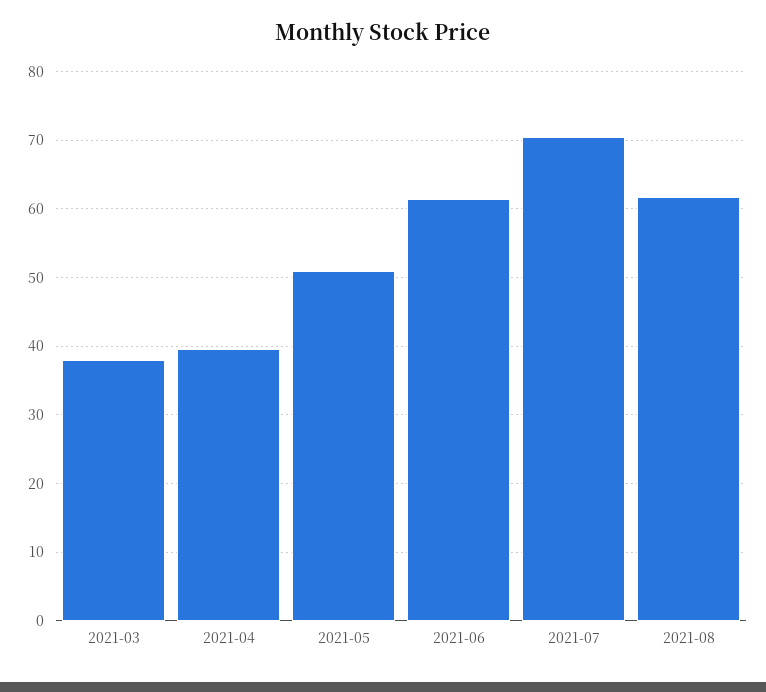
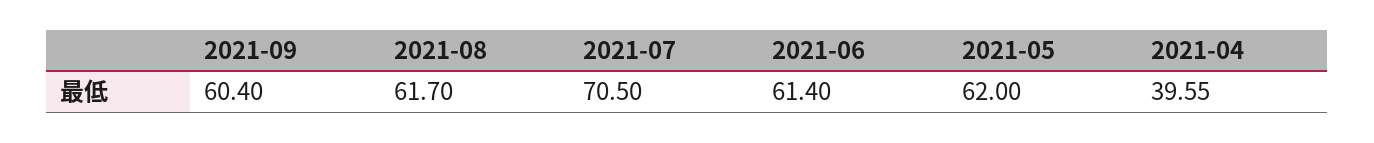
2021-03: 38 -> none
2021-05: 51 -> 62
2021-09: none -> 60.4

